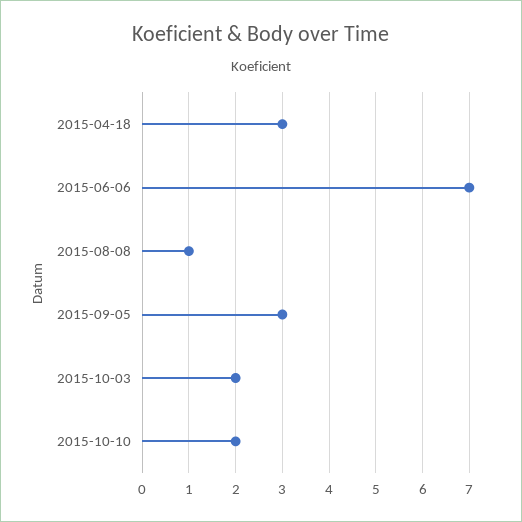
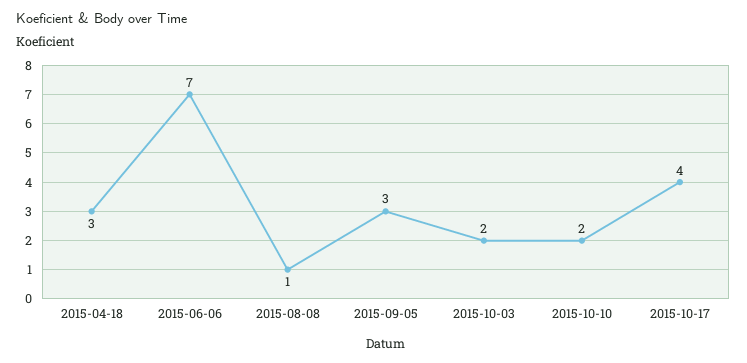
2015-10-17: none -> 4

